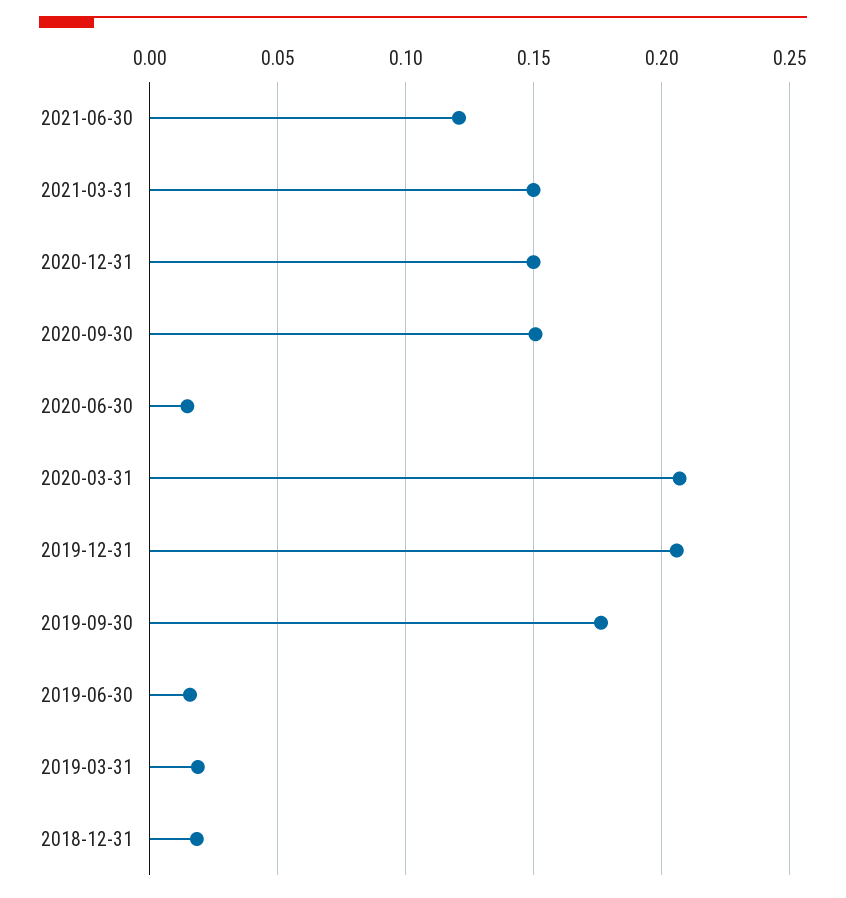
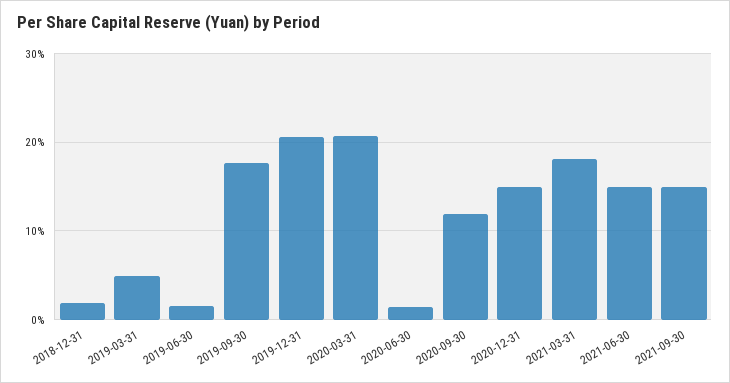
2021-06-30: 0.12 -> 0.15
2021-03-31: 0.15 -> 0.18
2020-09-30: 0.15 -> 0.12
2019-03-31: 0.02 -> 0.05
2021-09-30: none -> 0.15

